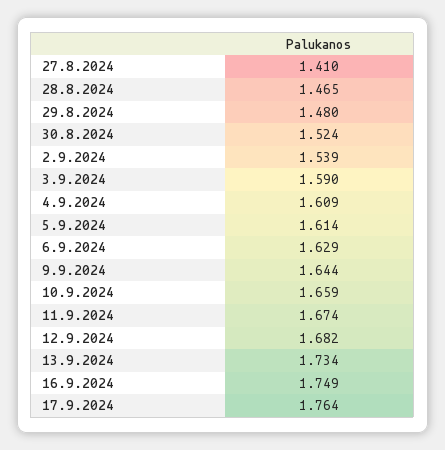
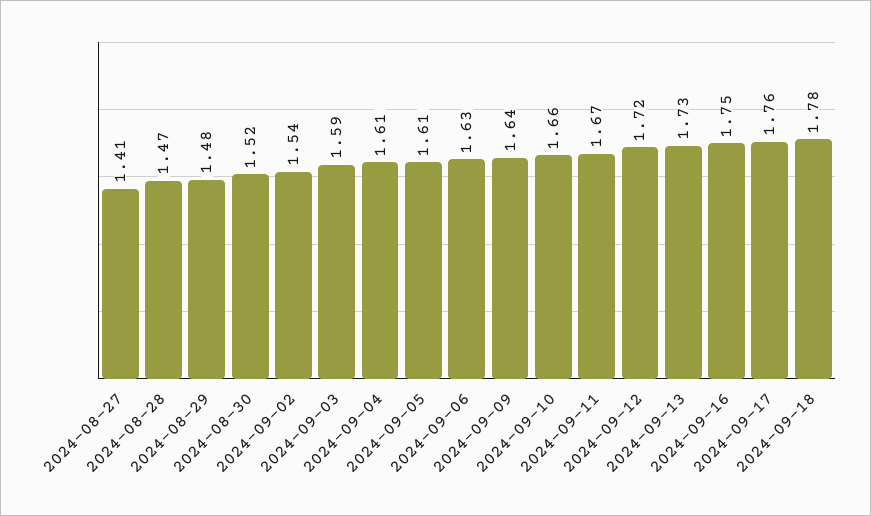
12.9.2024: 1.682 -> 1.72
2024-09-18: none -> 1.78

